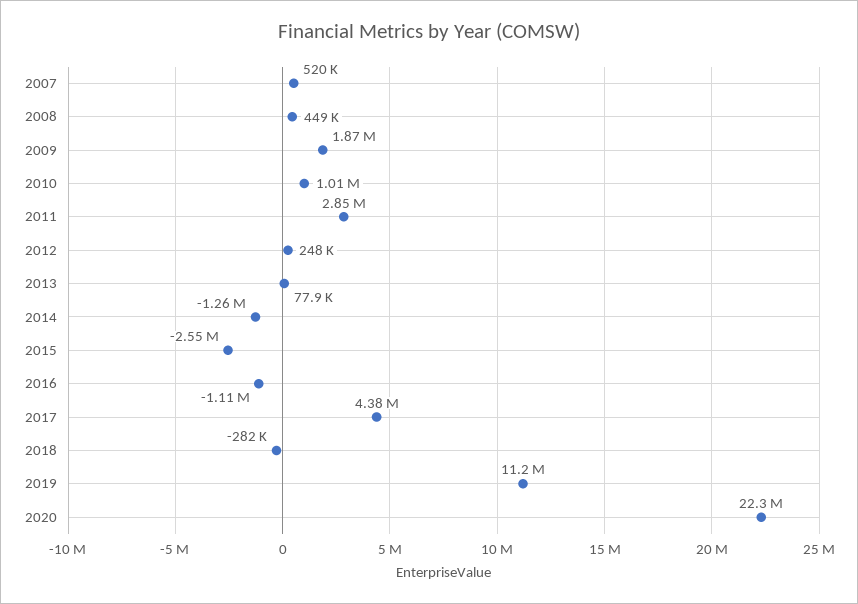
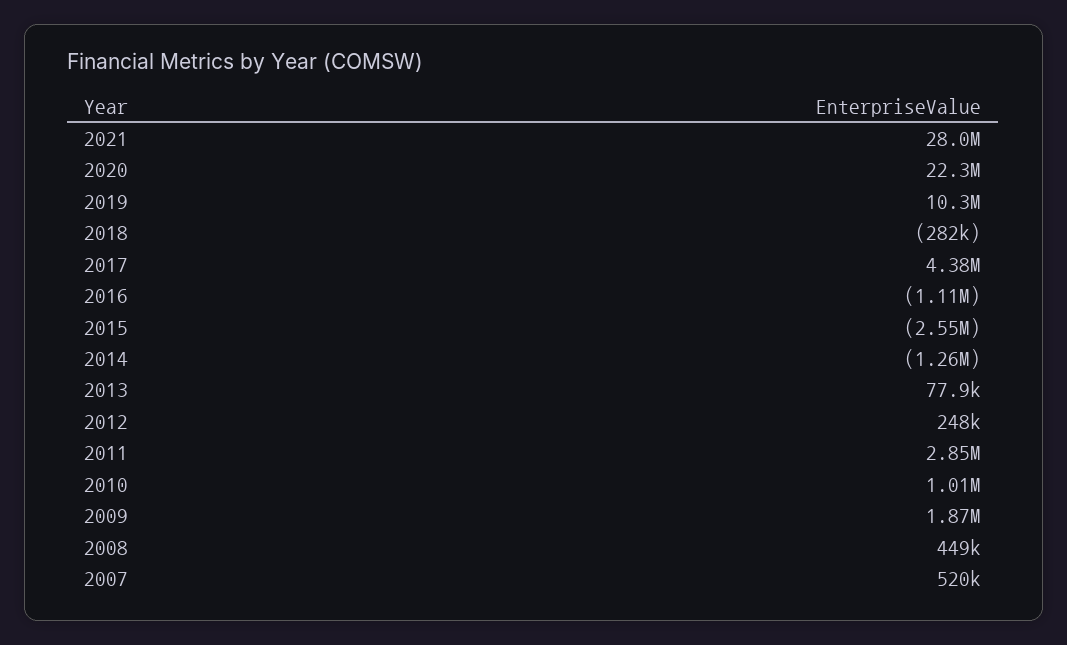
2019: 11200000 -> 10300000
2021: none -> 28000000

